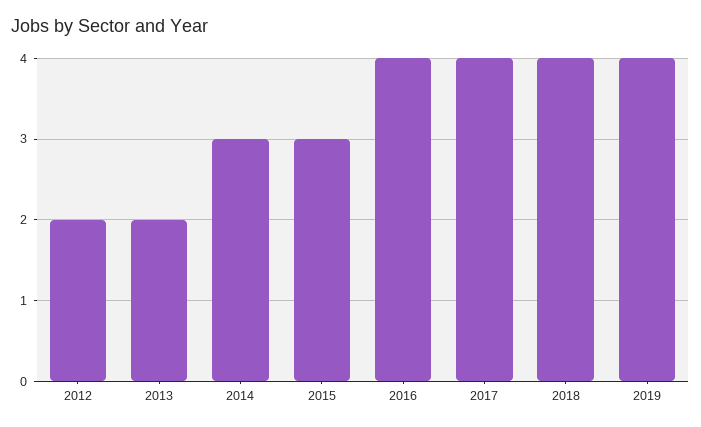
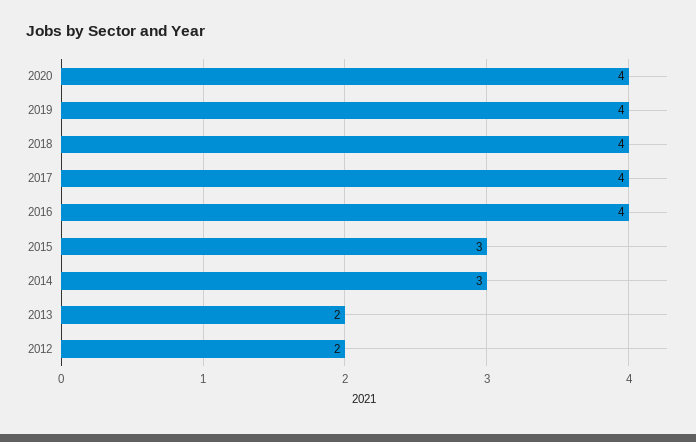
2020: none -> 4

